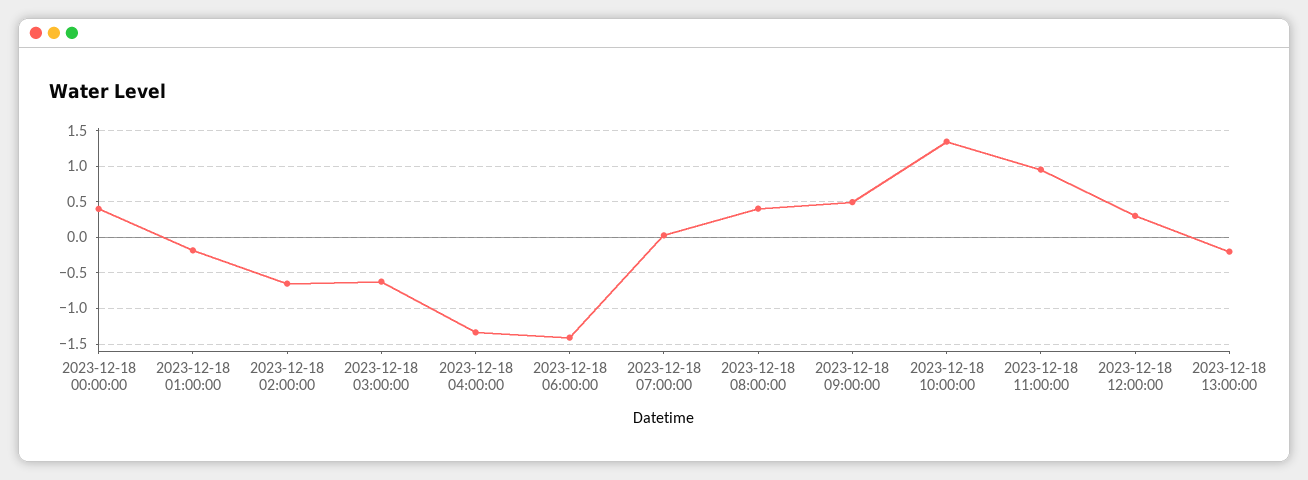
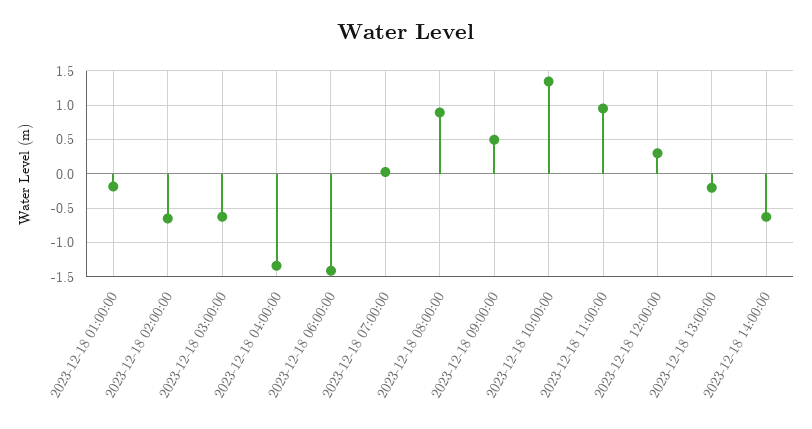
2023-12-18 00:00:00: 0.4 -> none
2023-12-18 08:00:00: 0.4 -> 0.9
2023-12-18 14:00:00: none -> -0.6

